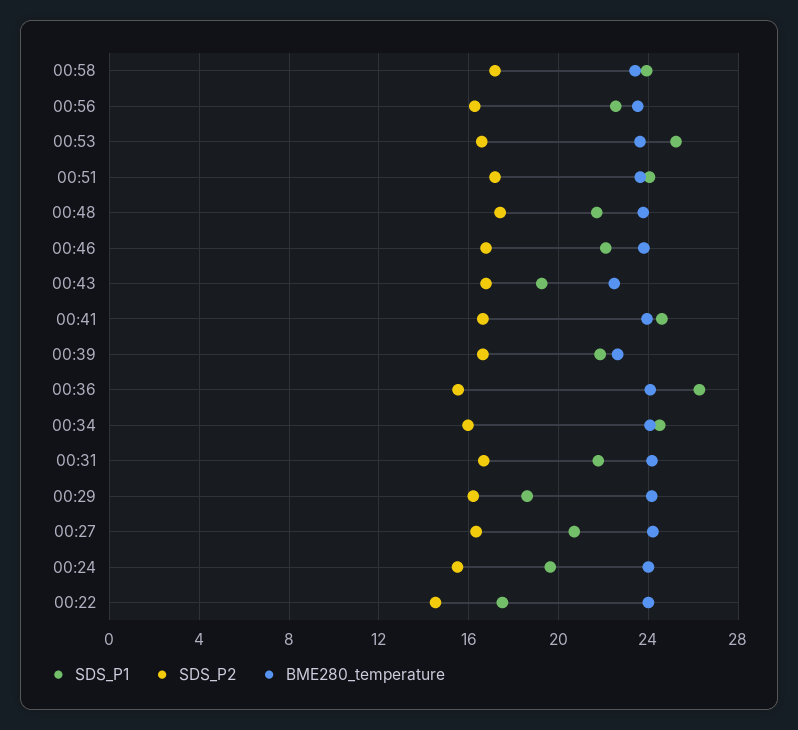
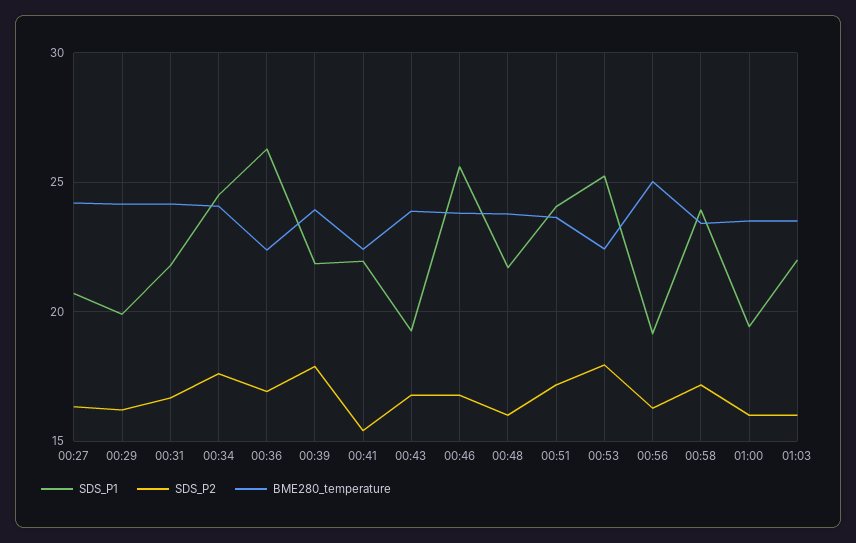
SDS_P1, 00:56: 22.5 -> 19
BME280_temperature, 00:56: 23.5 -> 25
SDS_P2, 00:53: 16.5 -> 18
BME280_temperature, 00:53: 23.5 -> 22.5
SDS_P2, 00:48: 17.5 -> 16
SDS_P1, 00:46: 22 -> 25.5
BME280_temperature, 00:43: 22.5 -> 24
SDS_P1, 00:41: 24.5 -> 22
SDS_P2, 00:41: 16.5 -> 15.5
BME280_temperature, 00:41: 24 -> 22.5
SDS_P2, 00:39: 16.5 -> 18
BME280_temperature, 00:39: 22.5 -> 24
SDS_P2, 00:36: 15.5 -> 17
BME280_temperature, 00:36: 24 -> 22.5
SDS_P2, 00:34: 16 -> 17.5
SDS_P1, 00:29: 18.5 -> 20
SDS_P1, 00:24: 19.5 -> none
SDS_P2, 00:24: 15.5 -> none
BME280_temperature, 00:24: 24 -> none
SDS_P1, 00:22: 17.5 -> none
SDS_P2, 00:22: 14.5 -> none
BME280_temperature, 00:22: 24 -> none
SDS_P1, 01:00: none -> 19.5
SDS_P2, 01:00: none -> 16
BME280_temperature, 01:00: none -> 23.5
SDS_P1, 01:03: none -> 22
SDS_P2, 01:03: none -> 16
BME280_temperature, 01:03: none -> 23.5

